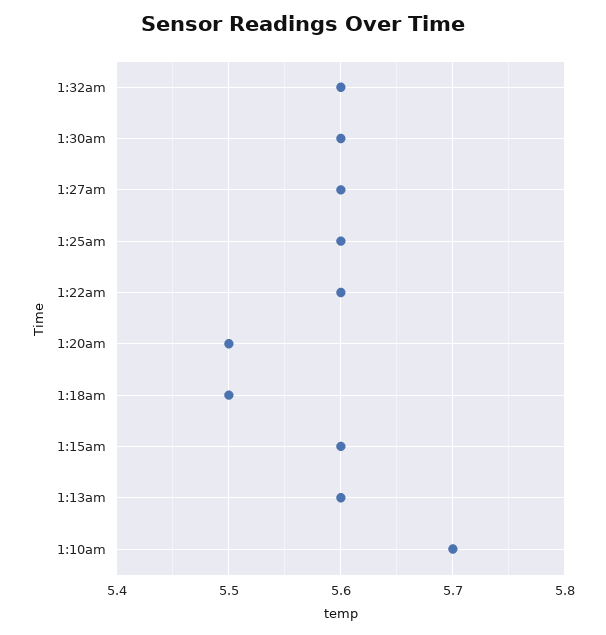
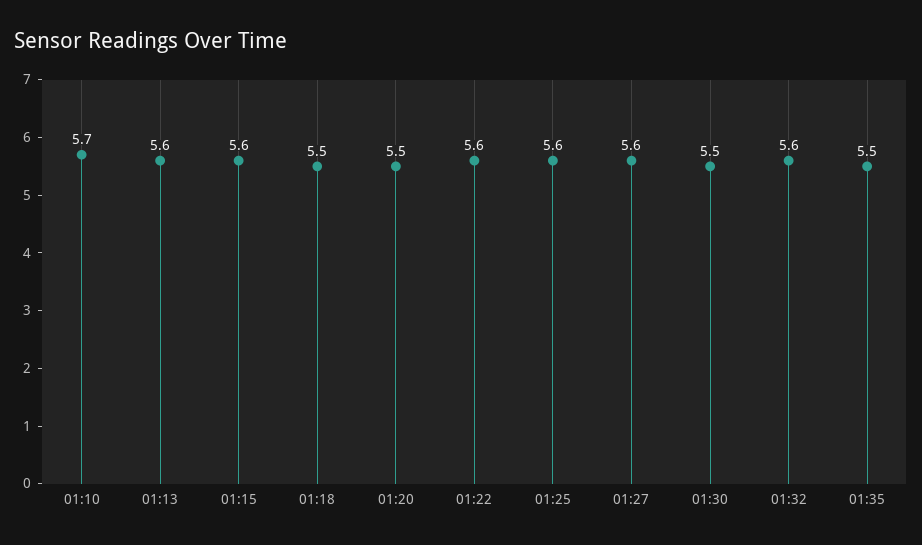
1:30am: 5.6 -> 5.5
01:35: none -> 5.5

